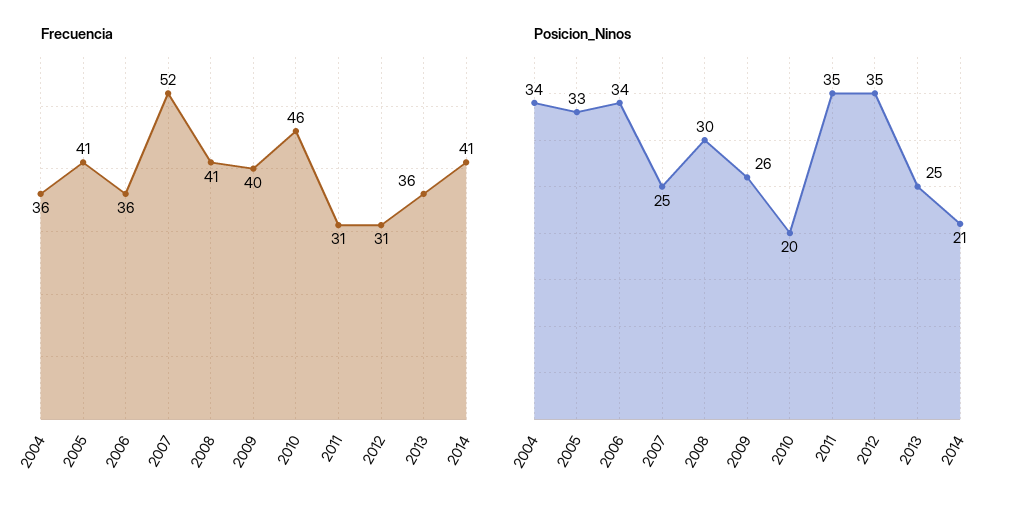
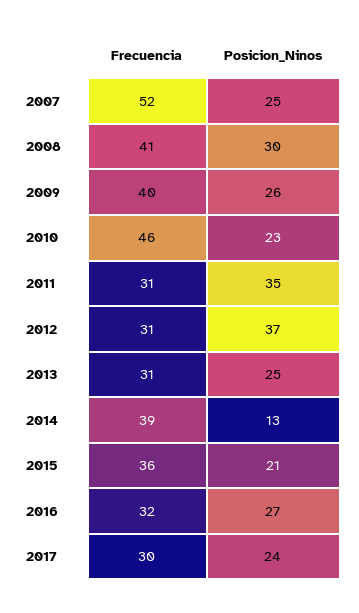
Frecuencia, 2004: 36 -> none
Frecuencia, 2005: 41 -> none
Frecuencia, 2006: 36 -> none
Frecuencia, 2013: 36 -> 31
Frecuencia, 2014: 41 -> 39
Posicion_Ninos, 2004: 34 -> none
Posicion_Ninos, 2005: 33 -> none
Posicion_Ninos, 2006: 34 -> none
Posicion_Ninos, 2010: 20 -> 23
Posicion_Ninos, 2012: 35 -> 37
Posicion_Ninos, 2014: 21 -> 13
Frecuencia, 2015: none -> 36
Posicion_Ninos, 2015: none -> 21
Frecuencia, 2016: none -> 32
Posicion_Ninos, 2016: none -> 27
Frecuencia, 2017: none -> 30
Posicion_Ninos, 2017: none -> 24

